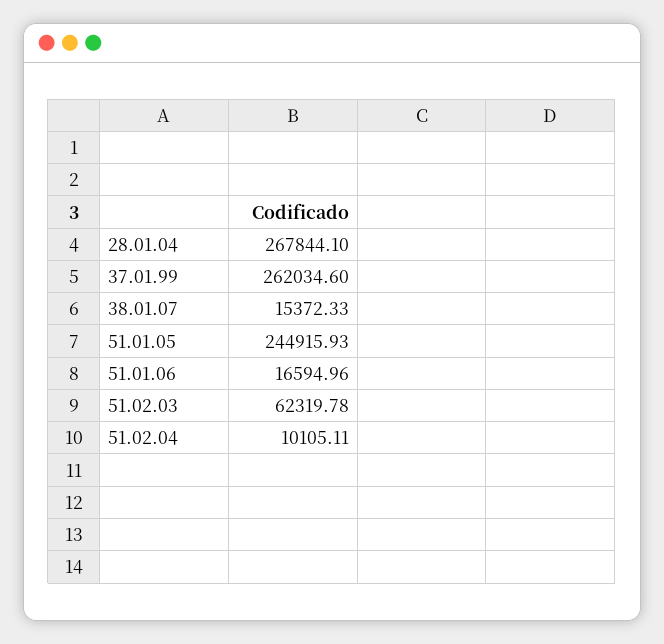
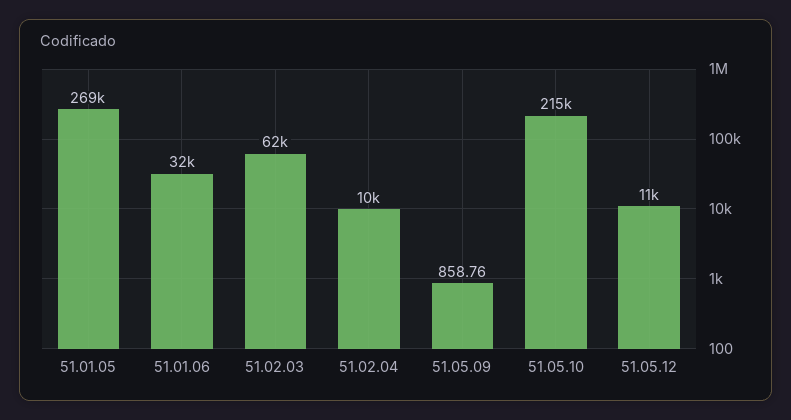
28.01.04: 267844.1 -> none
37.01.99: 262034.6 -> none
38.01.07: 15372.33 -> none
51.01.05: 244915.93 -> 269000
51.01.06: 16594.96 -> 32000
51.05.09: none -> 858.76
51.05.10: none -> 215000
51.05.12: none -> 11000

